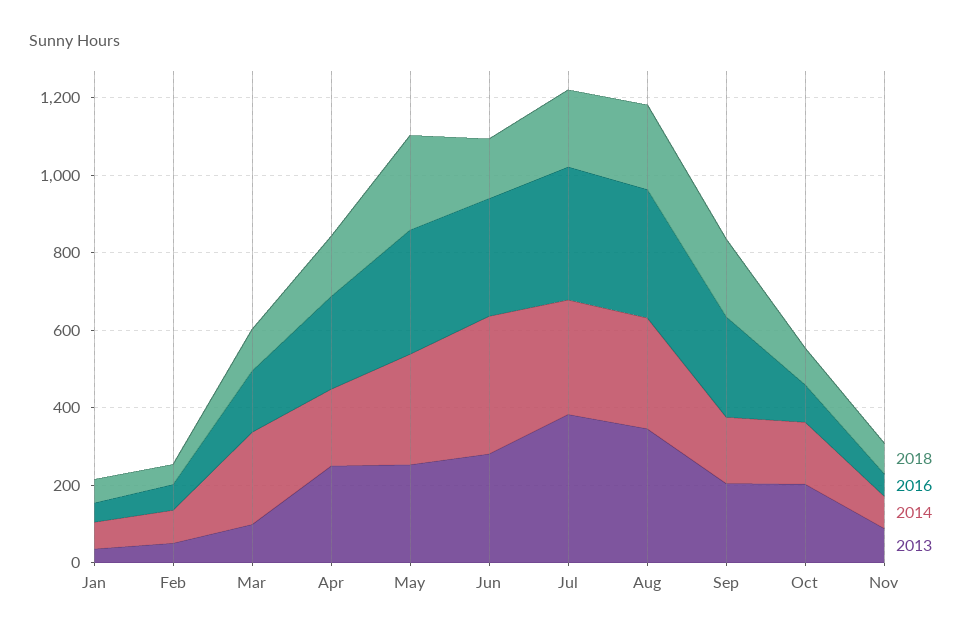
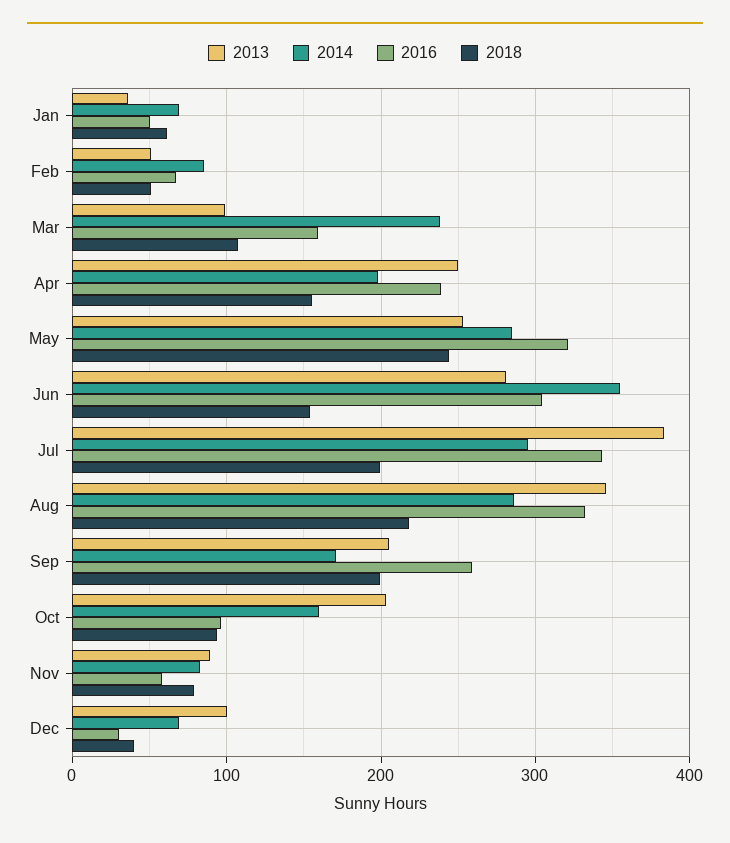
2013, Dec: none -> 100
2014, Dec: none -> 70
2016, Dec: none -> 30
2018, Dec: none -> 40

